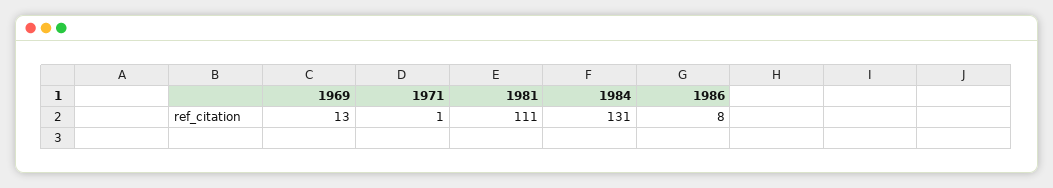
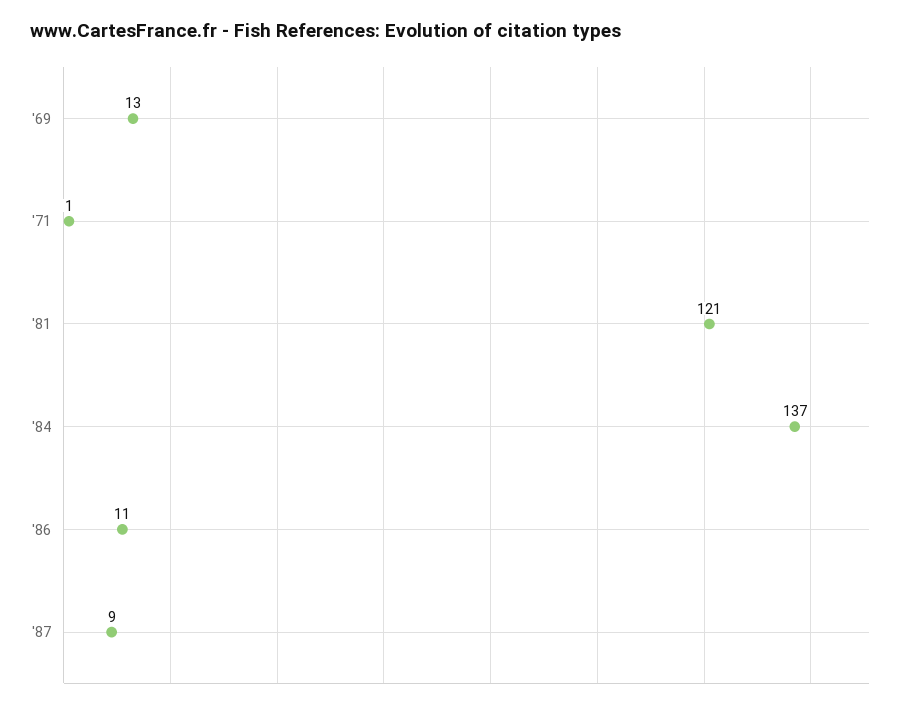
1981: 111 -> 121
1984: 131 -> 137
1986: 8 -> 11
'87: none -> 9

